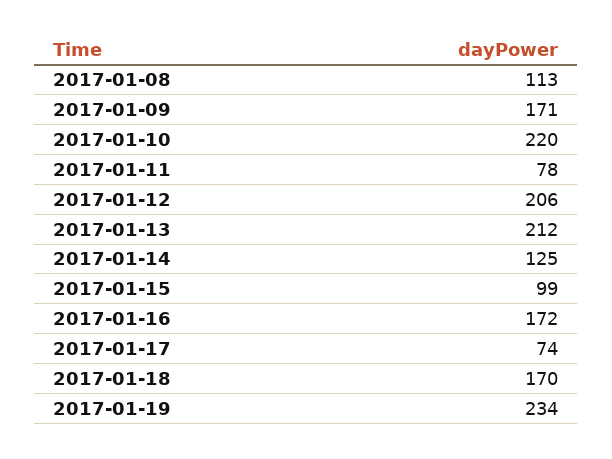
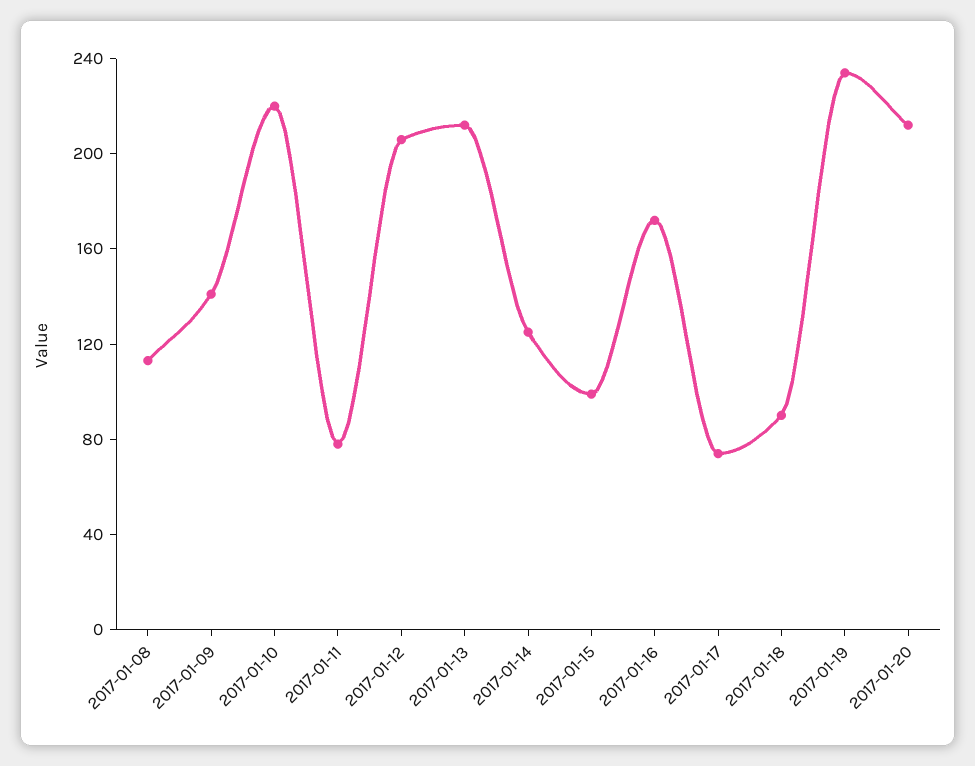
2017-01-09: 171 -> 140
2017-01-18: 170 -> 90
2017-01-20: none -> 210

